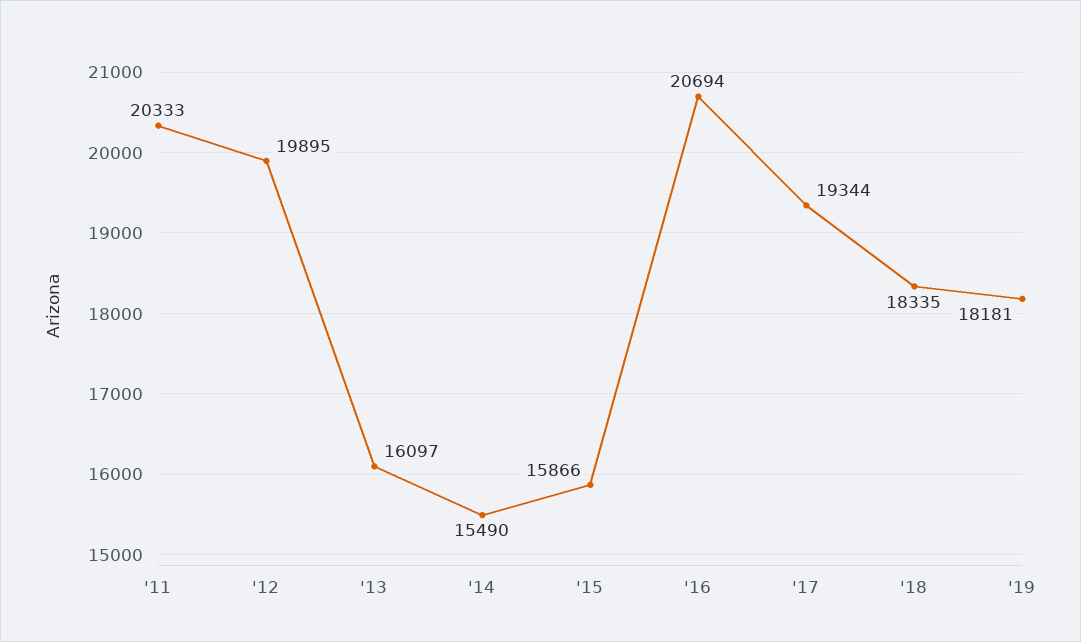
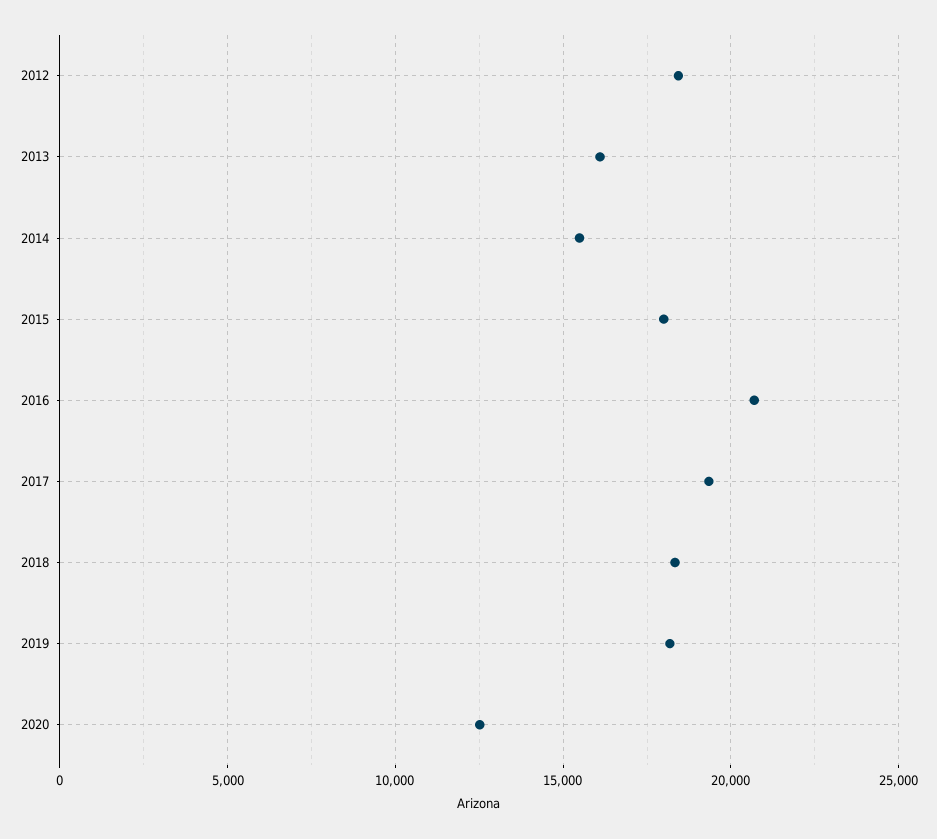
'11: 20333 -> none
'12: 19895 -> 18500
'15: 15866 -> 18000
2020: none -> 12500

